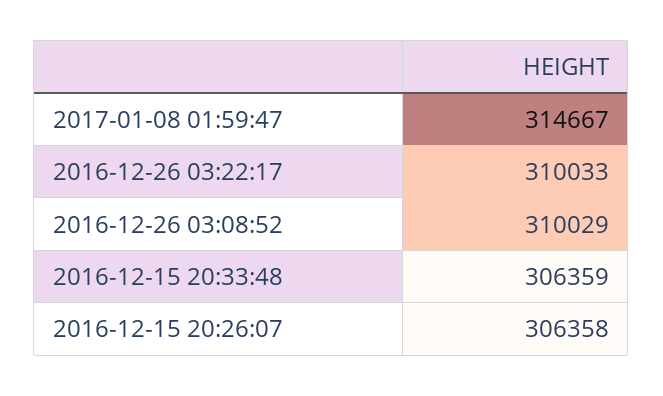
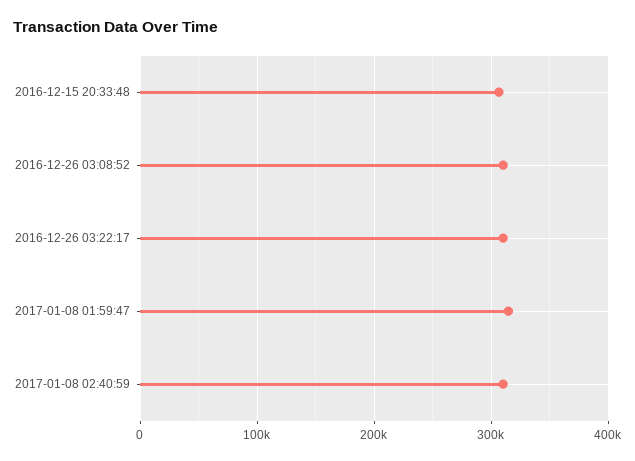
2016-12-15 20:26:07: 306358 -> none
2017-01-08 02:40:59: none -> 310000

